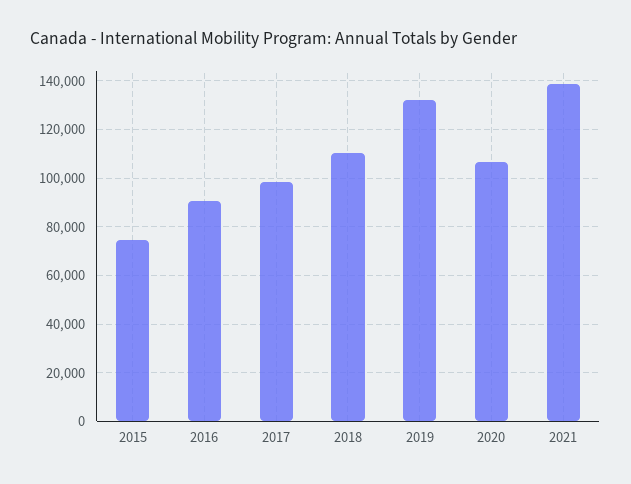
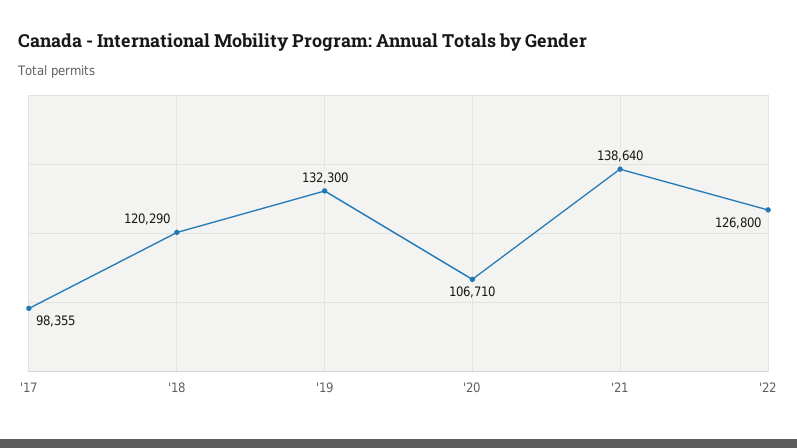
2015: 75000 -> none
2016: 90000 -> none
2018: 110000 -> 120290
'22: none -> 126800

